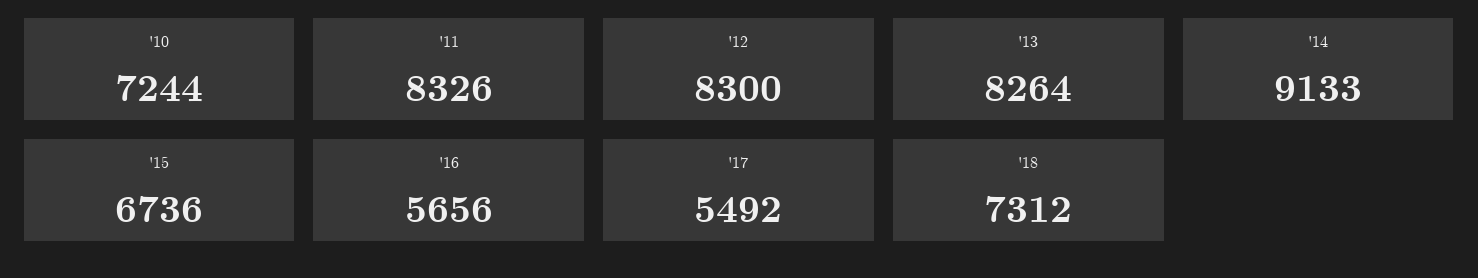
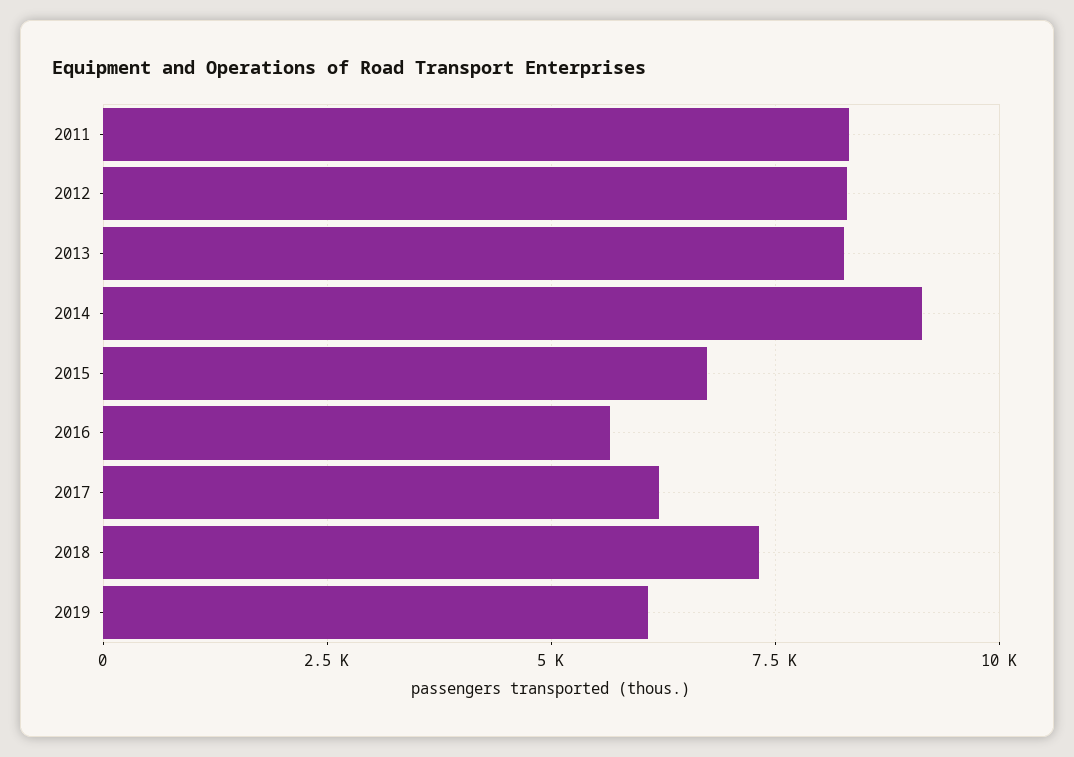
'10: 7244 -> none
'17: 5492 -> 6250
2019: none -> 6000

